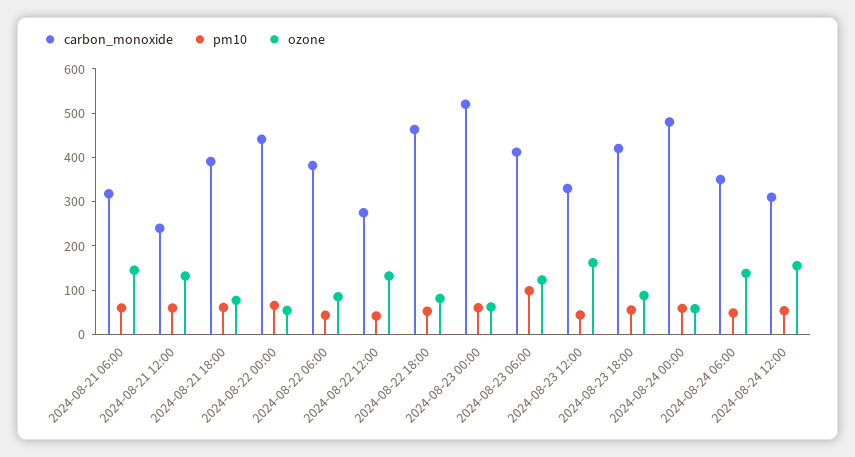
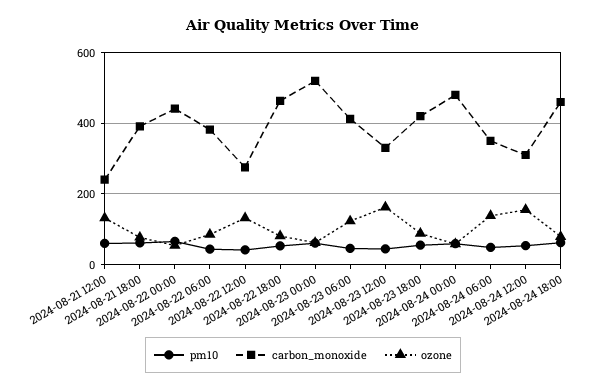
carbon_monoxide, 2024-08-21 06:00: 320 -> none
pm10, 2024-08-21 06:00: 60 -> none
ozone, 2024-08-21 06:00: 140 -> none
pm10, 2024-08-23 06:00: 100 -> 40
pm10, 2024-08-24 18:00: none -> 60
carbon_monoxide, 2024-08-24 18:00: none -> 460
ozone, 2024-08-24 18:00: none -> 80

